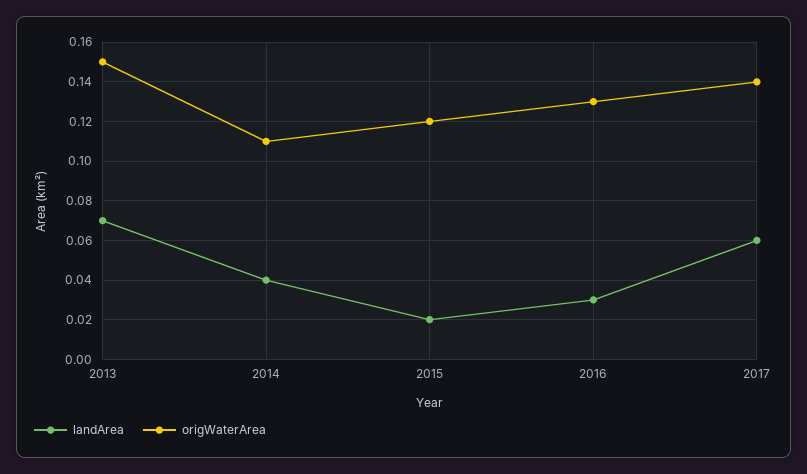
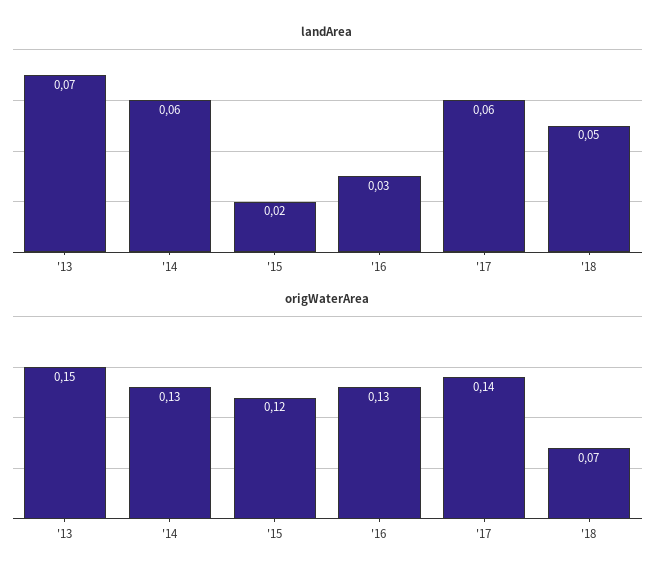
landArea, 2014: 0.04 -> 0.06
origWaterArea, 2014: 0.11 -> 0.13
landArea, '18: none -> 0.05
origWaterArea, '18: none -> 0.07

